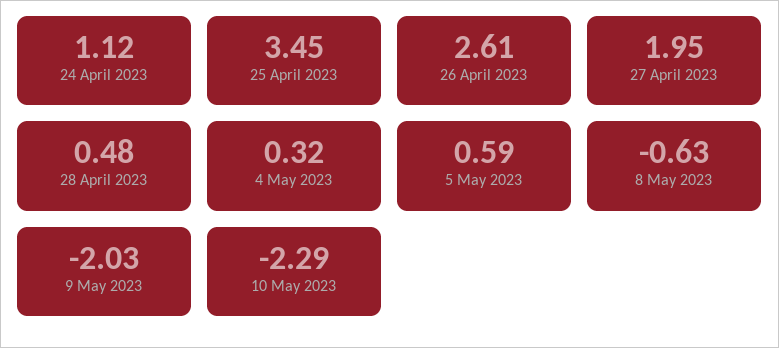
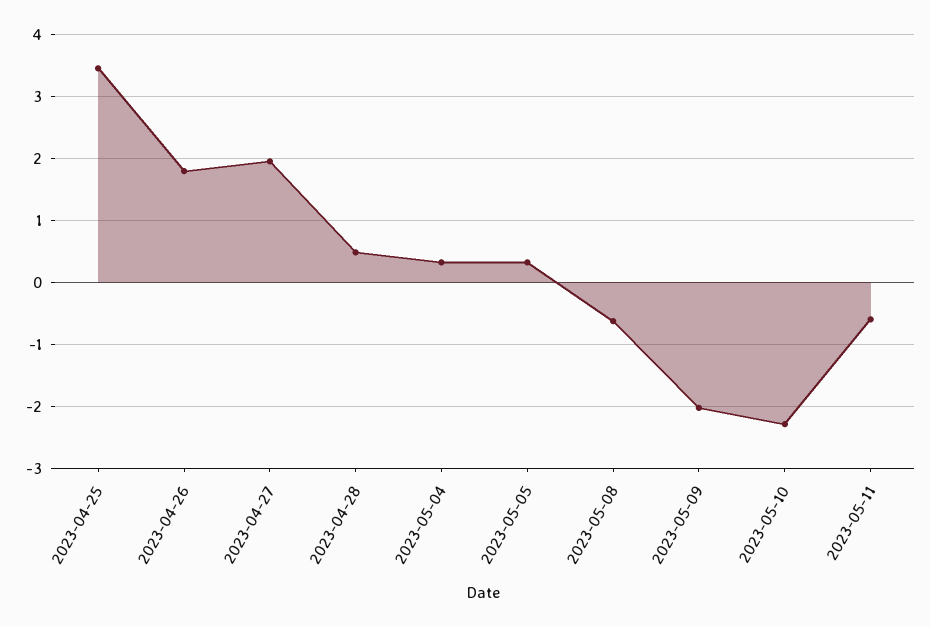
24 April 2023: 1.12 -> none
26 April 2023: 2.61 -> 1.8
5 May 2023: 0.59 -> 0.3
2023-05-11: none -> -0.6

